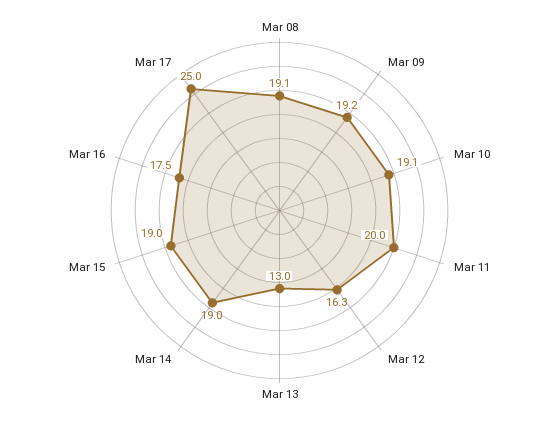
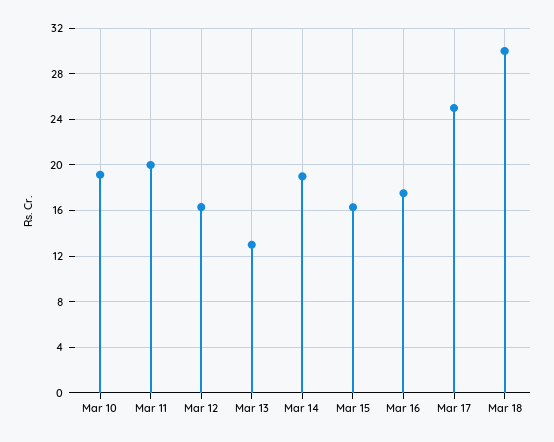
Mar 08: 19.1 -> none
Mar 09: 19.2 -> none
Mar 15: 19 -> 16
Mar 18: none -> 30

